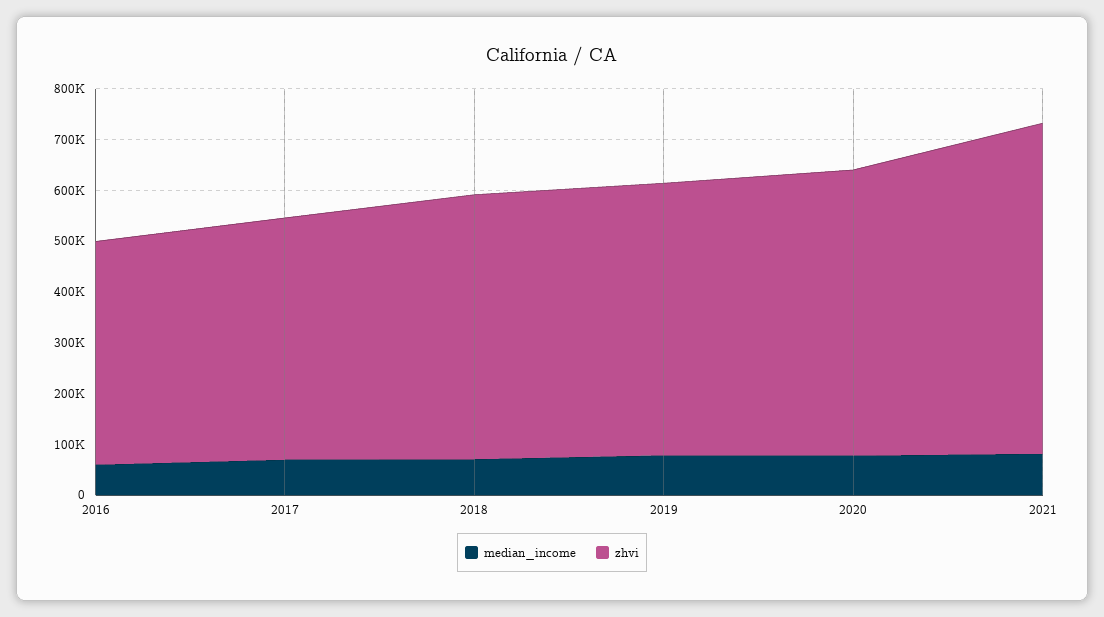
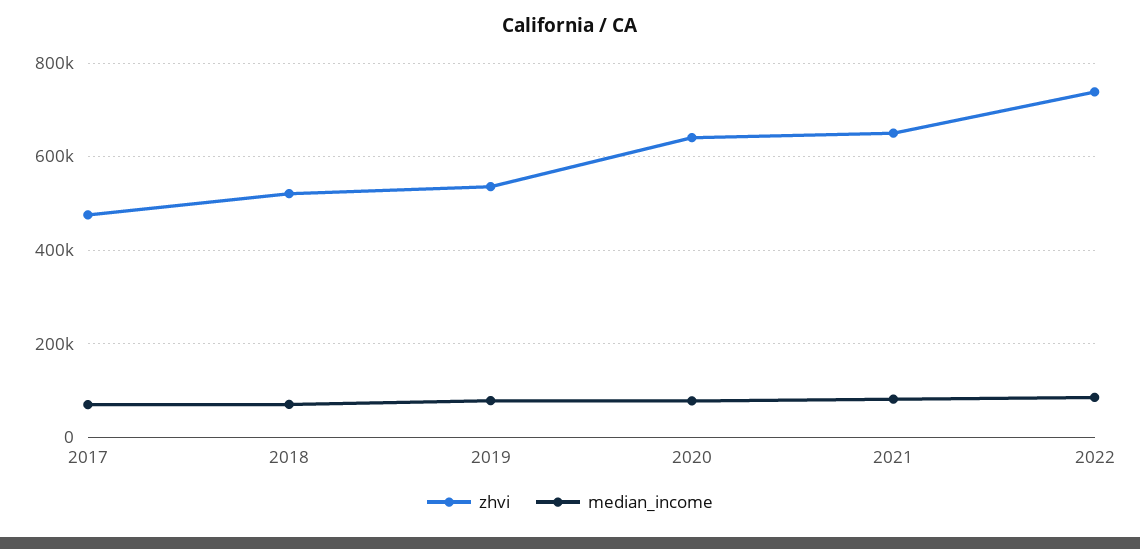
median_income, 2016: 60000 -> none
zhvi, 2016: 440000 -> none
zhvi, 2020: 560000 -> 640000
zhvi, 2022: none -> 740000
median_income, 2022: none -> 80000

